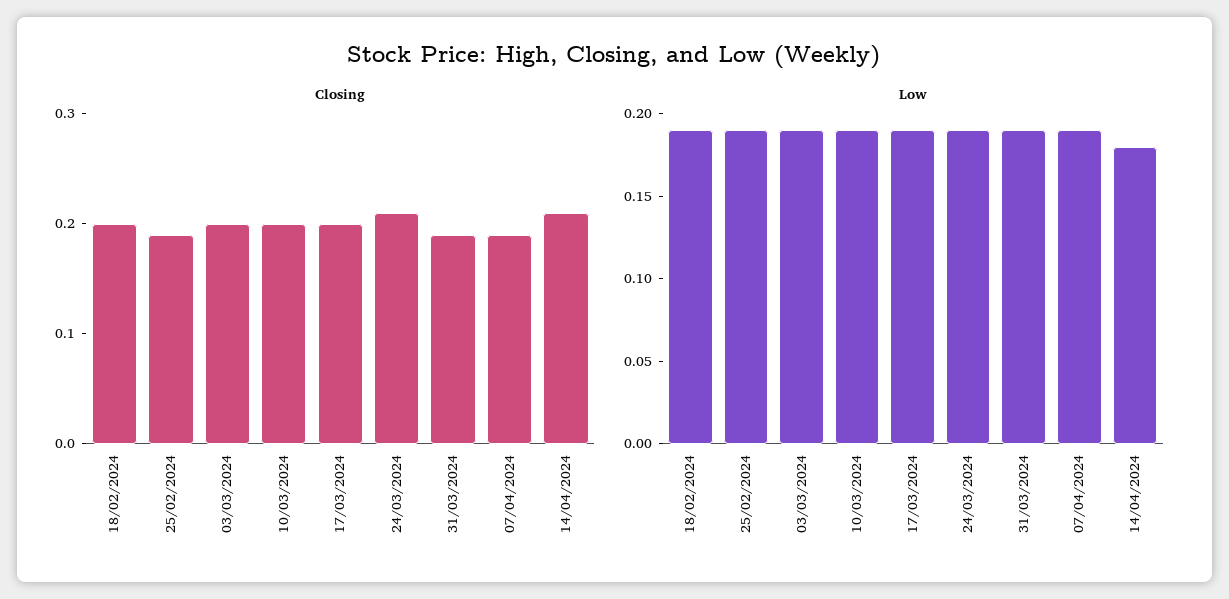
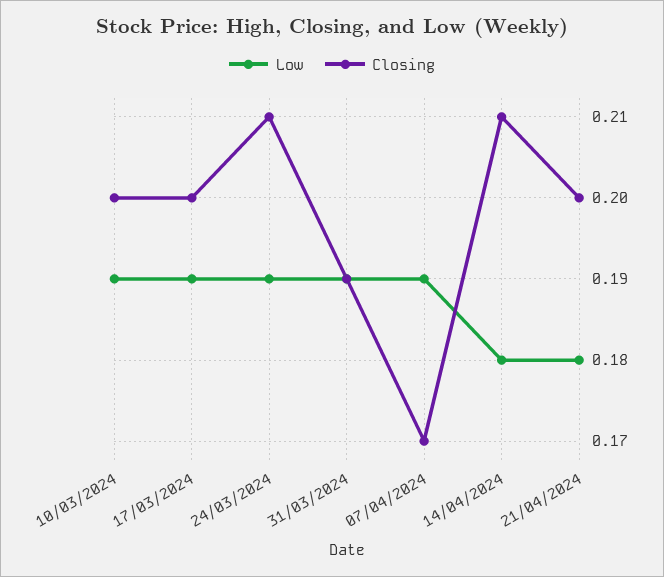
Closing, 18/02/2024: 0.2 -> none
Closing, 25/02/2024: 0.19 -> none
Closing, 03/03/2024: 0.2 -> none
Closing, 07/04/2024: 0.19 -> 0.17
Low, 18/02/2024: 0.19 -> none
Low, 25/02/2024: 0.19 -> none
Low, 03/03/2024: 0.19 -> none
Low, 21/04/2024: none -> 0.18
Closing, 21/04/2024: none -> 0.2

